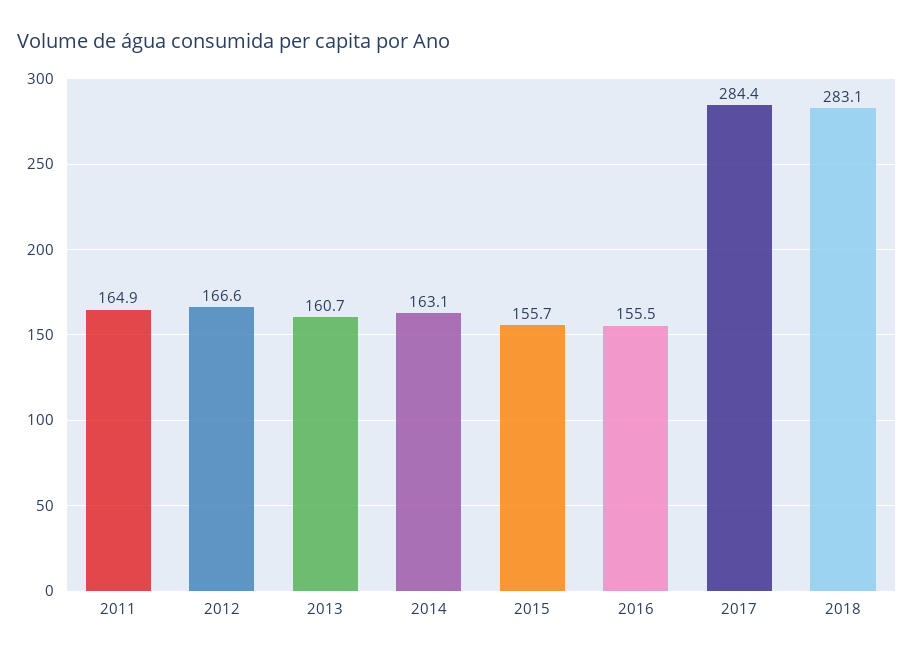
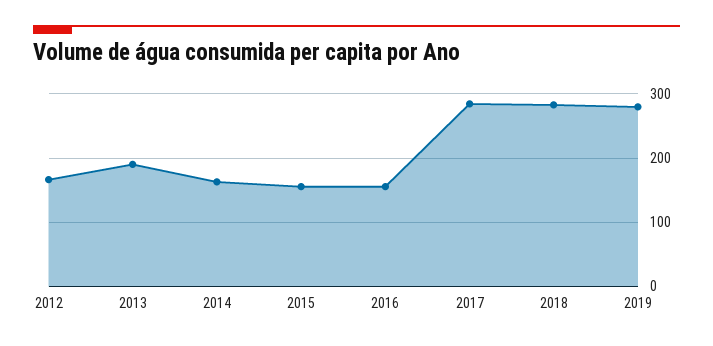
2011: 164.9 -> none
2013: 160.7 -> 190
2019: none -> 280

